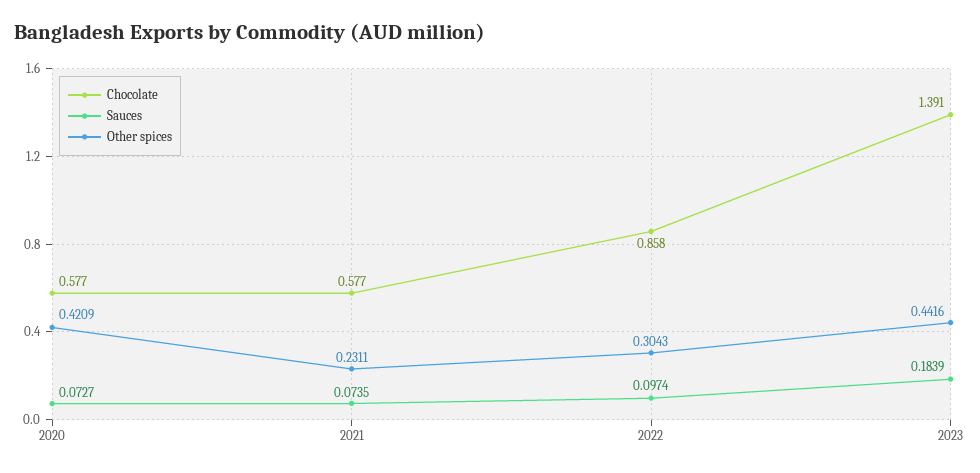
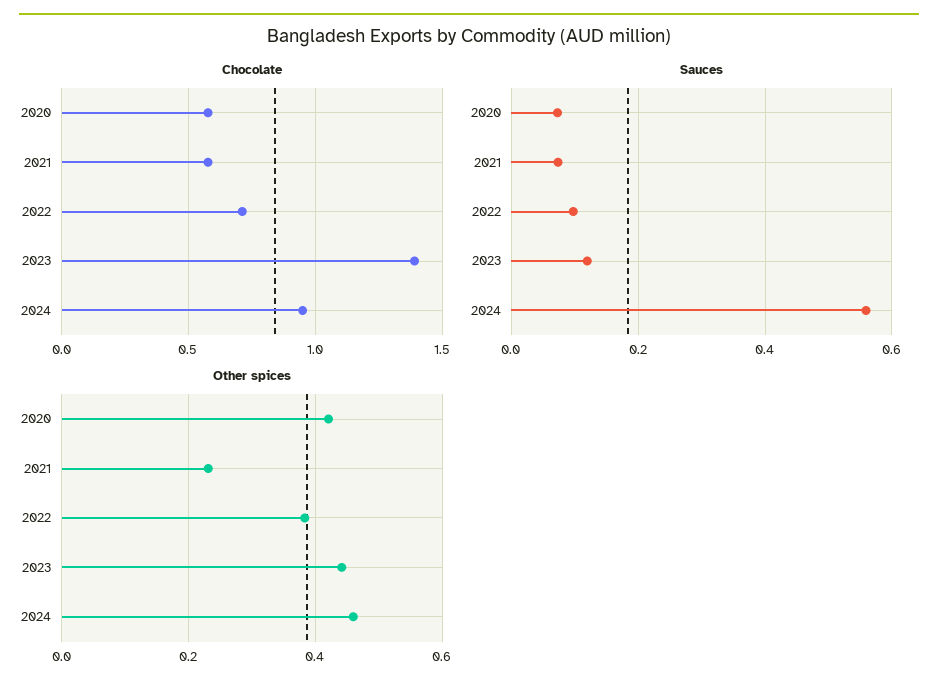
Chocolate, 2022: 0.858 -> 0.7
Other spices, 2022: 0.3043 -> 0.38
Sauces, 2023: 0.1839 -> 0.12
Chocolate, 2024: none -> 0.95
Sauces, 2024: none -> 0.56
Other spices, 2024: none -> 0.46

